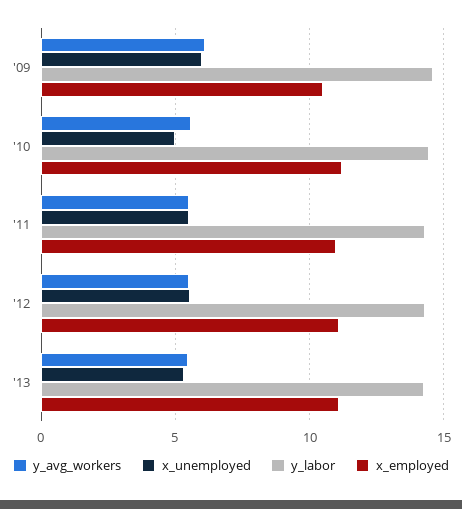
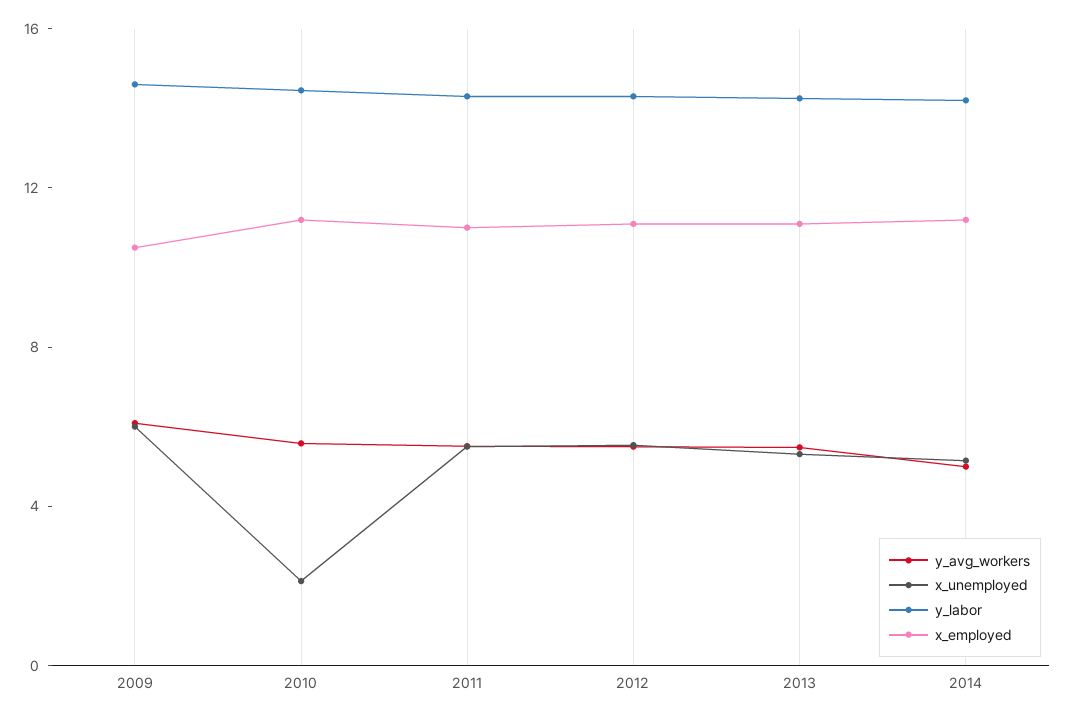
x_unemployed, '10: 5 -> 2
y_avg_workers, 2014: none -> 5
x_unemployed, 2014: none -> 5
y_labor, 2014: none -> 14
x_employed, 2014: none -> 11

